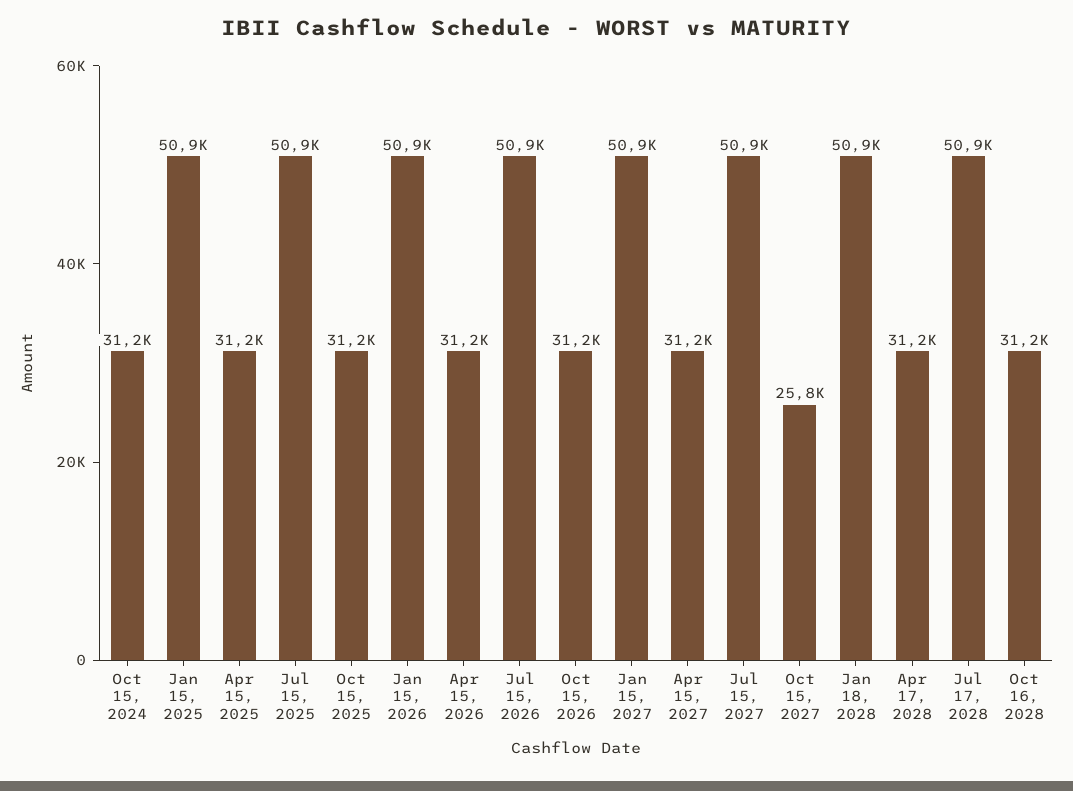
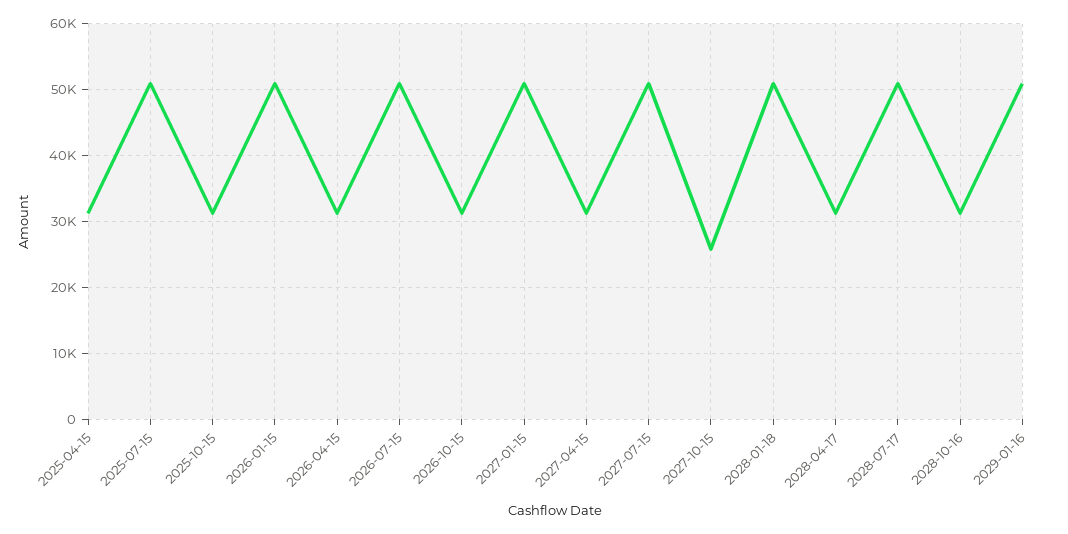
Oct 15, 2024: 31200 -> none
Jan 15, 2025: 50900 -> none
2029-01-16: none -> 51000

